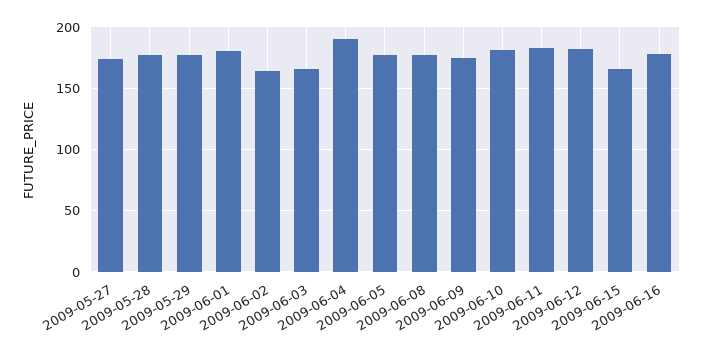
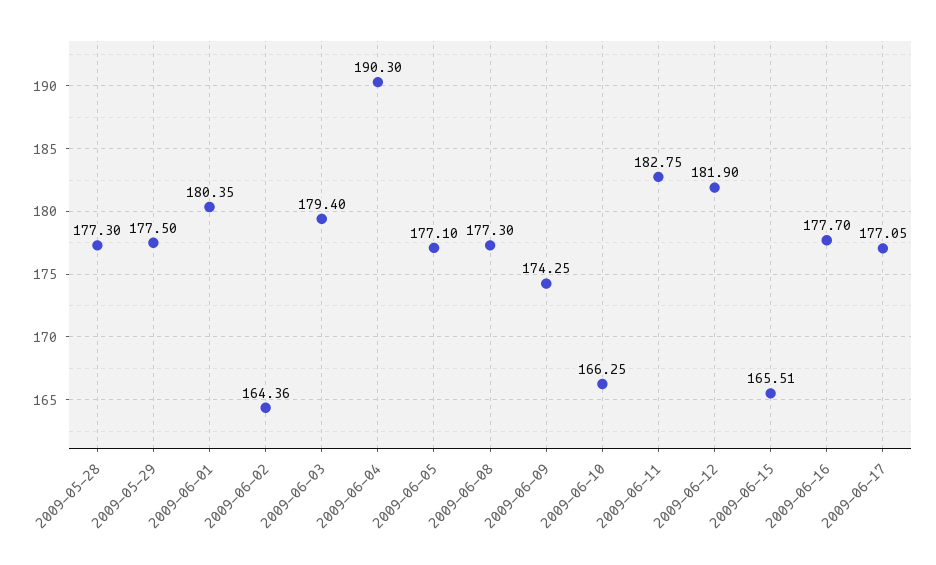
2009-05-27: 175 -> none
2009-06-03: 165 -> 179.4
2009-06-10: 180 -> 166.25
2009-06-17: none -> 177.05

